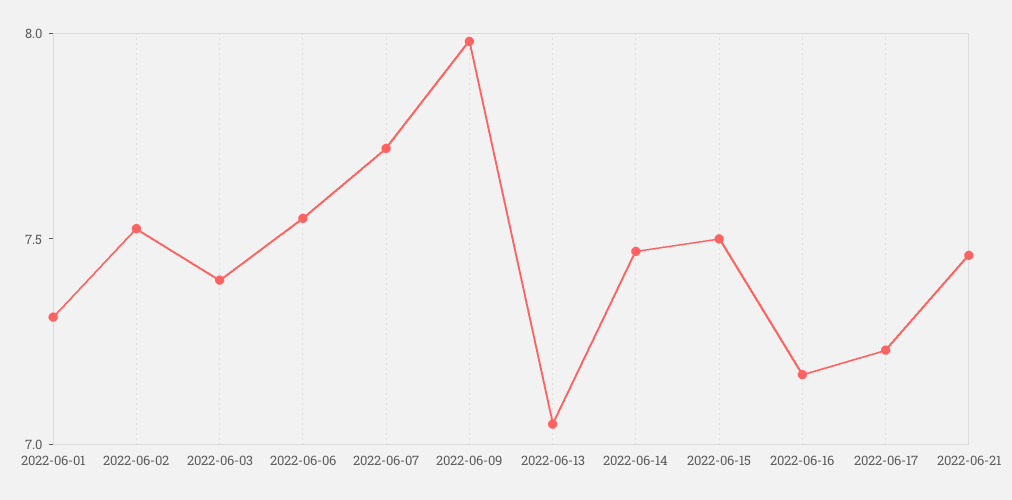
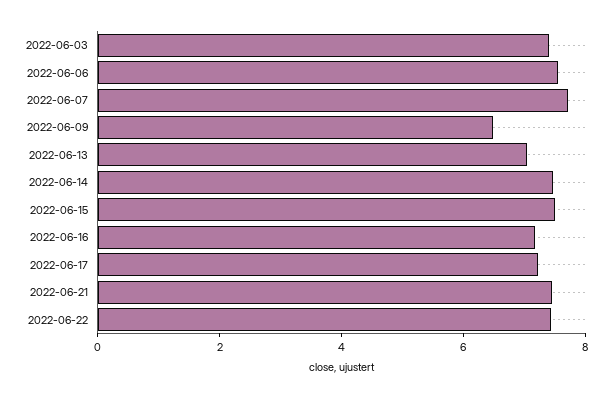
2022-06-01: 7.3 -> none
2022-06-02: 7.5 -> none
2022-06-09: 8 -> 6.5
2022-06-22: none -> 7.5

